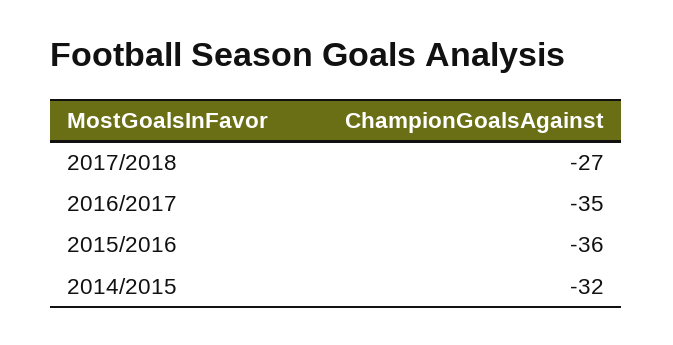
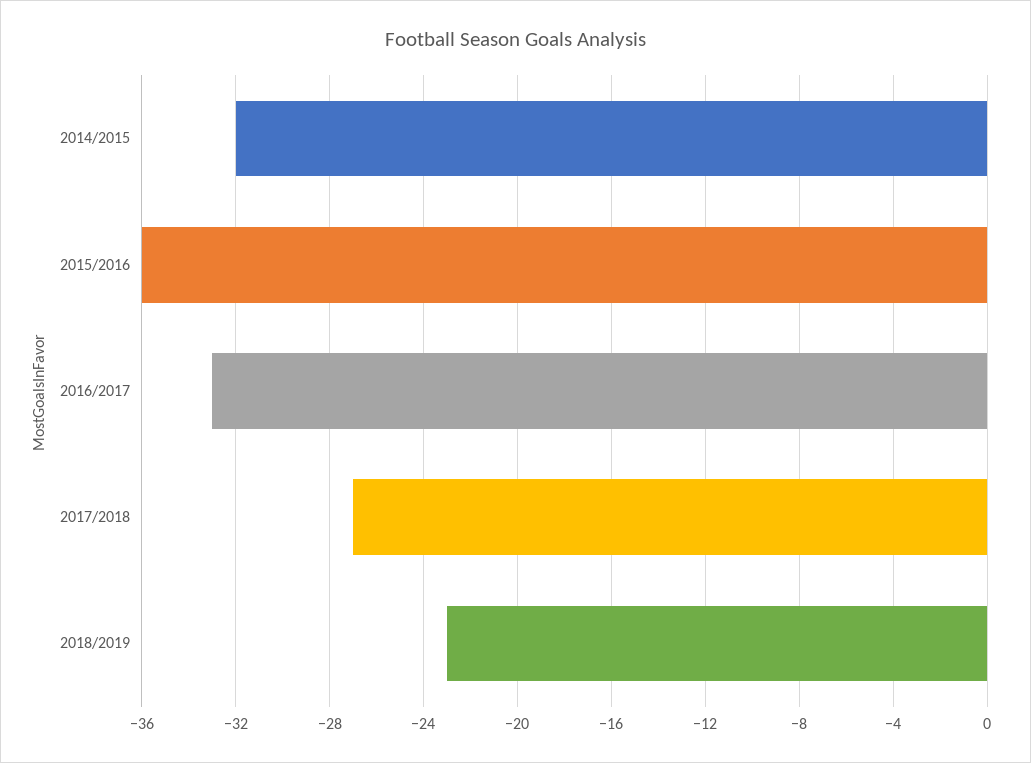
2016/2017: -35 -> -33
2018/2019: none -> -23

